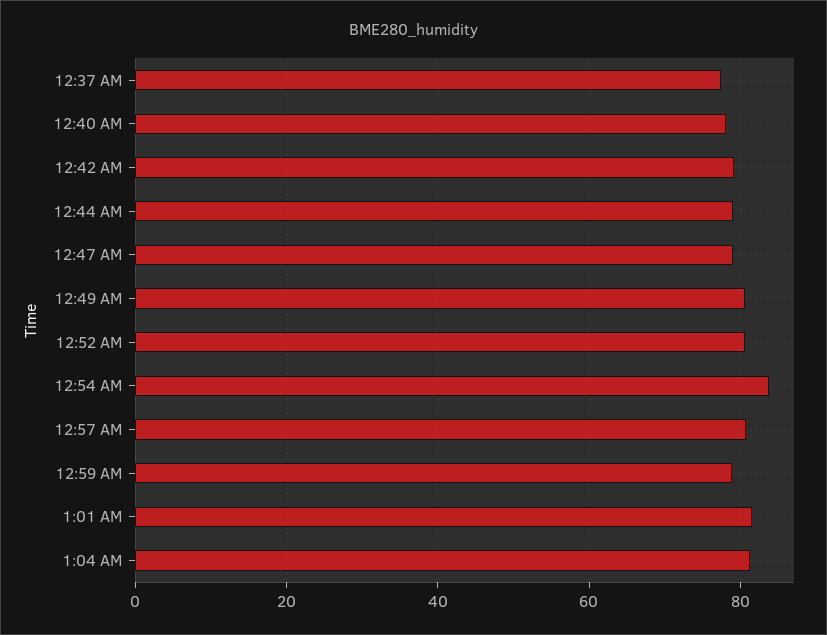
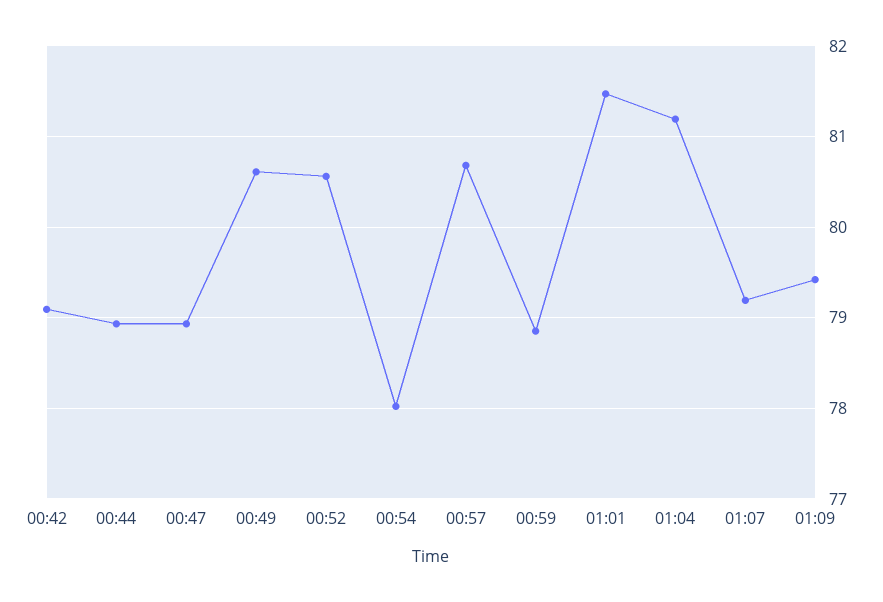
12:37 AM: 78 -> none
12:40 AM: 78 -> none
12:54 AM: 84 -> 78
01:07: none -> 79.2
01:09: none -> 79.4

